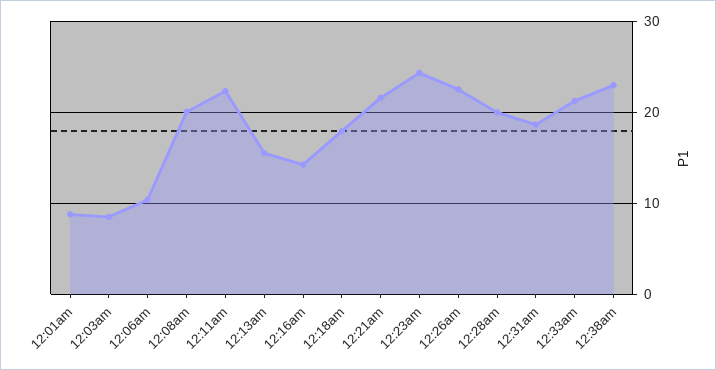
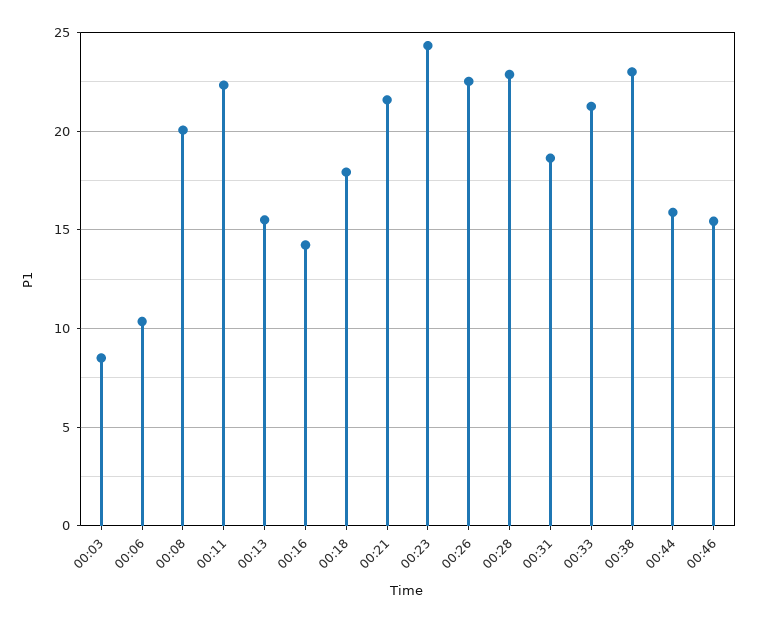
12:01am: 9 -> none
12:28am: 20 -> 23
00:44: none -> 16
00:46: none -> 15.5

